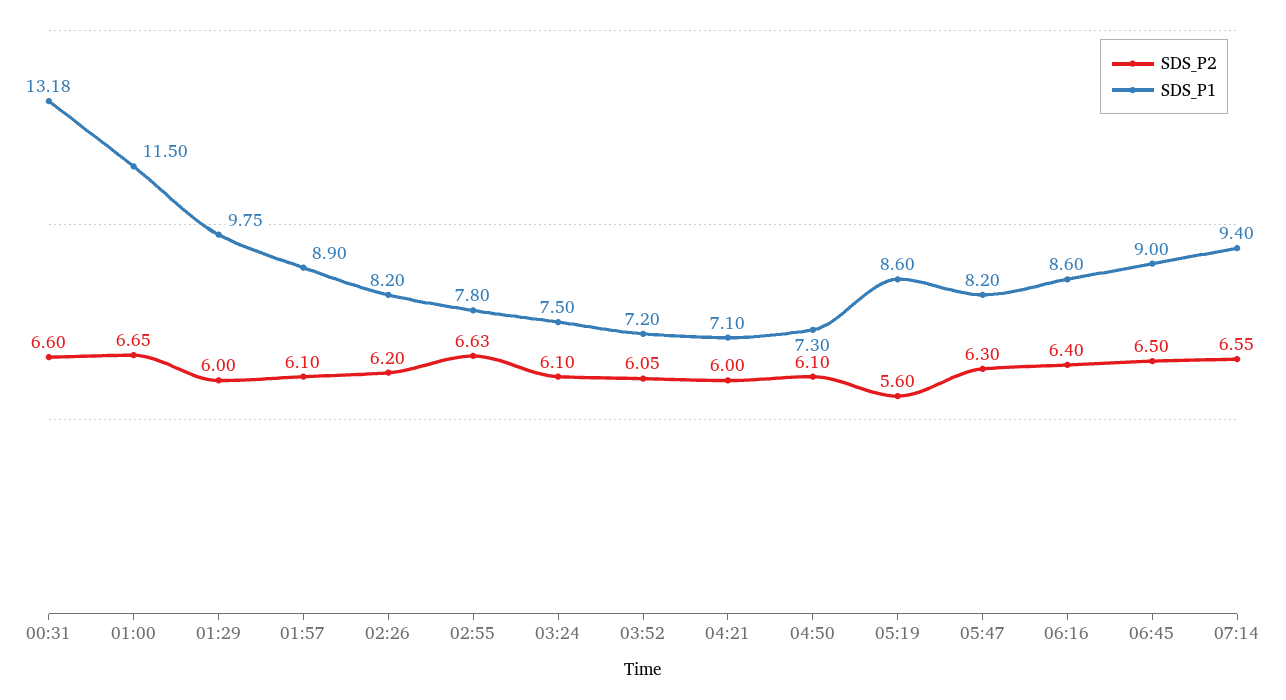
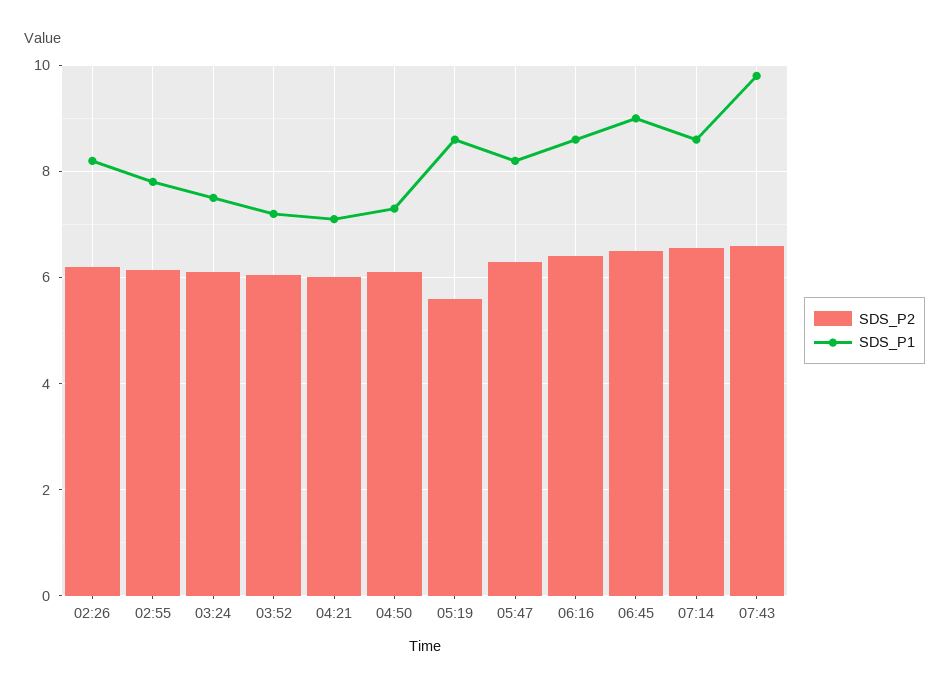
SDS_P2, 00:31: 6.6 -> none
SDS_P1, 00:31: 13.18 -> none
SDS_P2, 01:00: 6.65 -> none
SDS_P1, 01:00: 11.5 -> none
SDS_P2, 01:29: 6 -> none
SDS_P1, 01:29: 9.75 -> none
SDS_P2, 01:57: 6.1 -> none
SDS_P1, 01:57: 8.9 -> none
SDS_P2, 02:55: 6.63 -> 6.2
SDS_P1, 07:14: 9.4 -> 8.6
SDS_P2, 07:43: none -> 6.6
SDS_P1, 07:43: none -> 9.8

